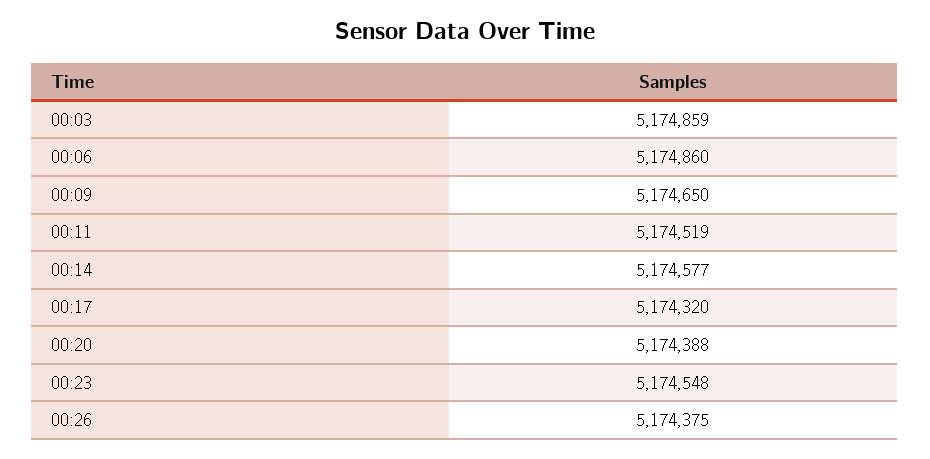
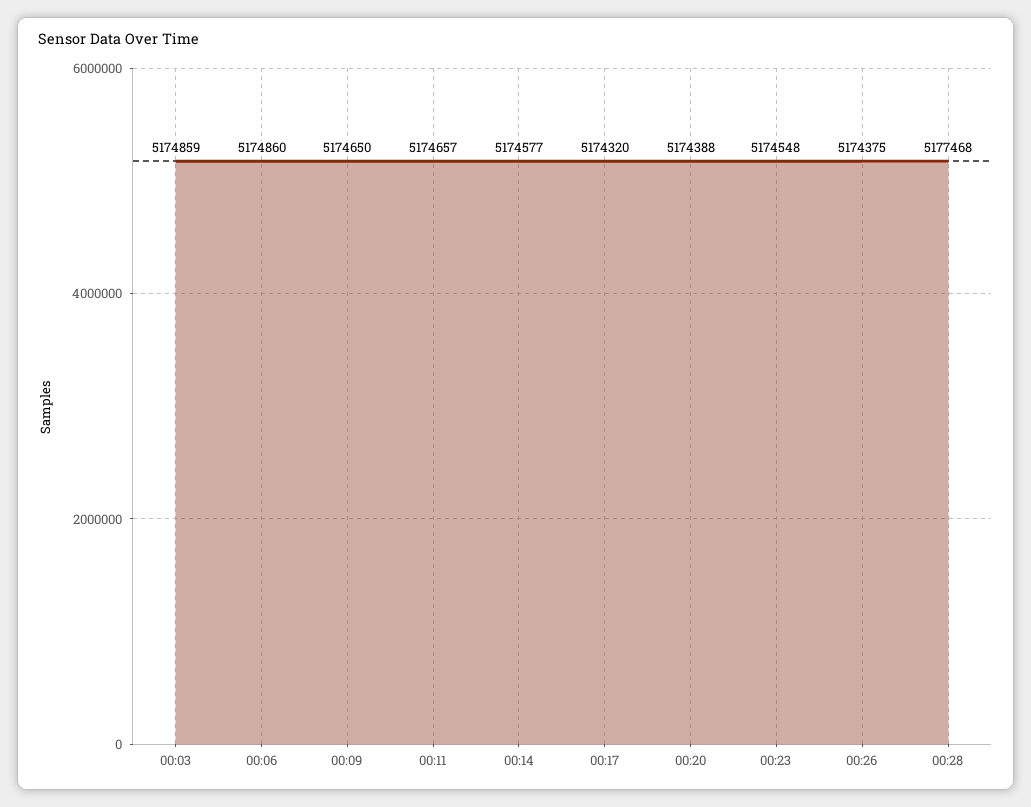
00:11: 5174519 -> 5174657
00:28: none -> 5177468

